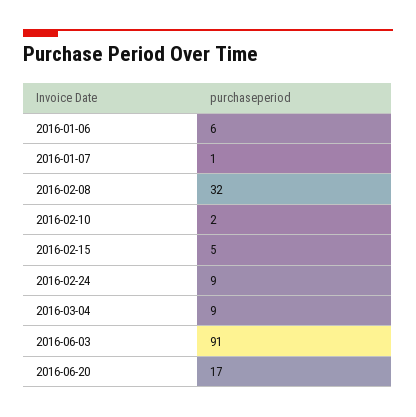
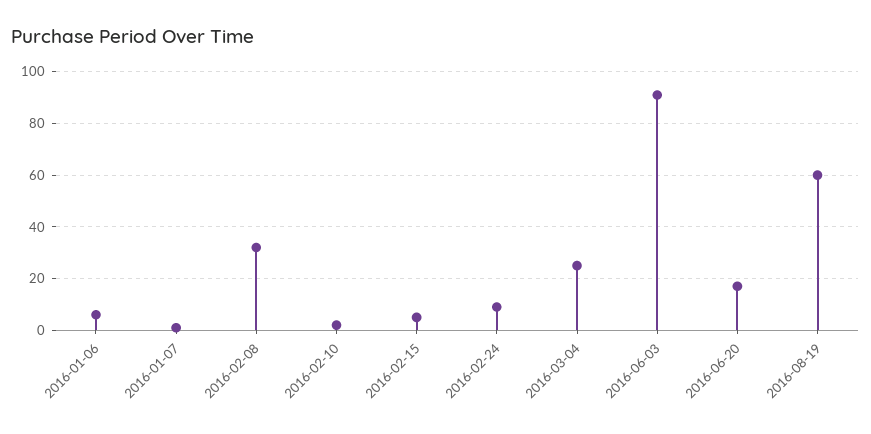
2016-03-04: 9 -> 25
2016-08-19: none -> 60

